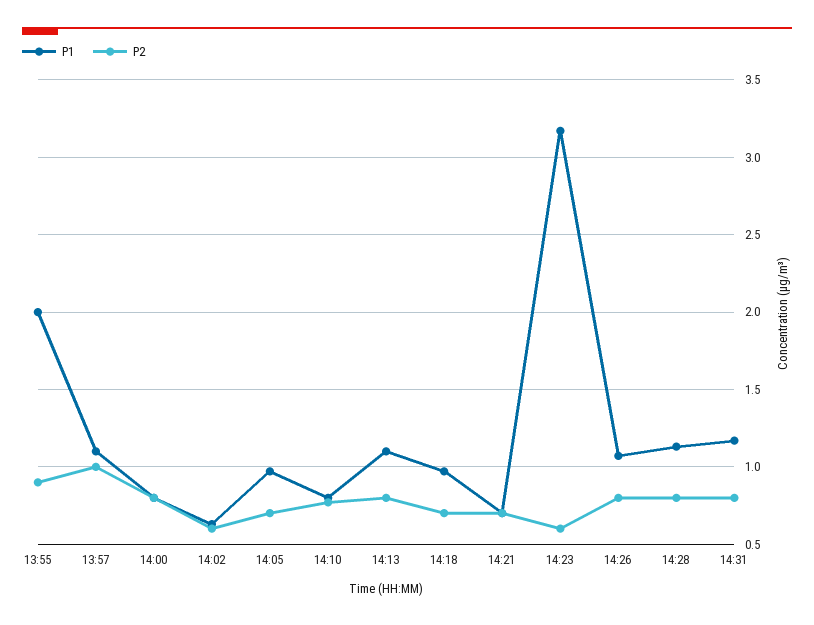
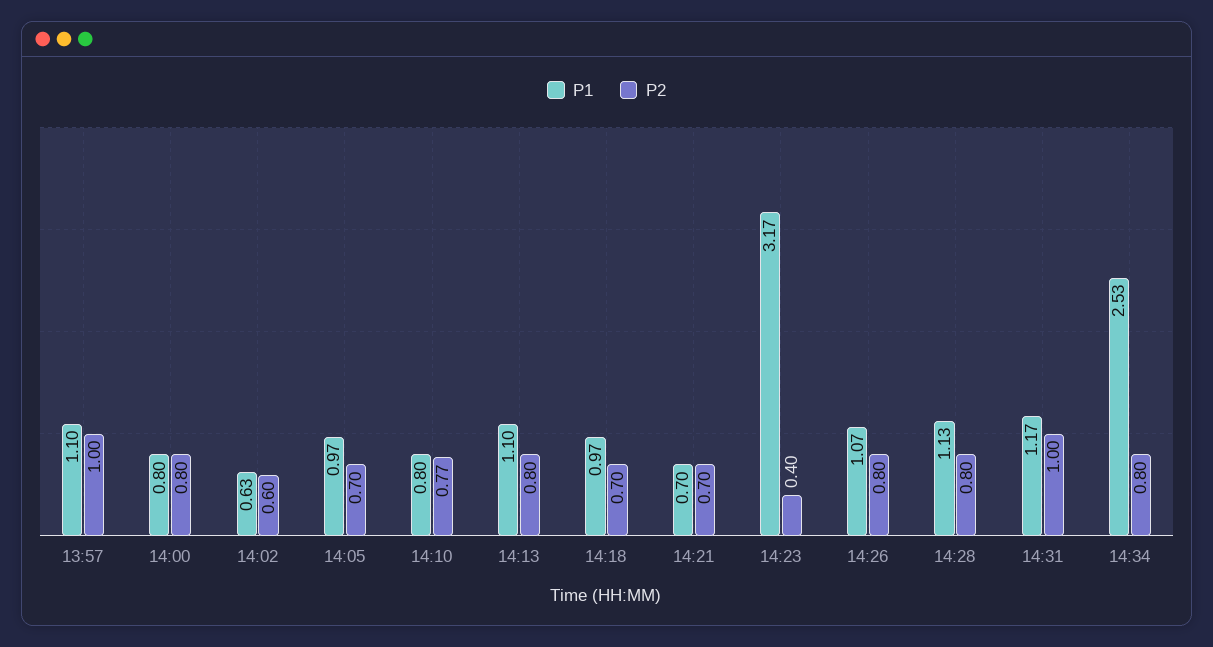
P1, 13:55: 2 -> none
P2, 13:55: 0.9 -> none
P2, 14:23: 0.6 -> 0.4
P2, 14:31: 0.8 -> 1
P1, 14:34: none -> 2.53
P2, 14:34: none -> 0.8

